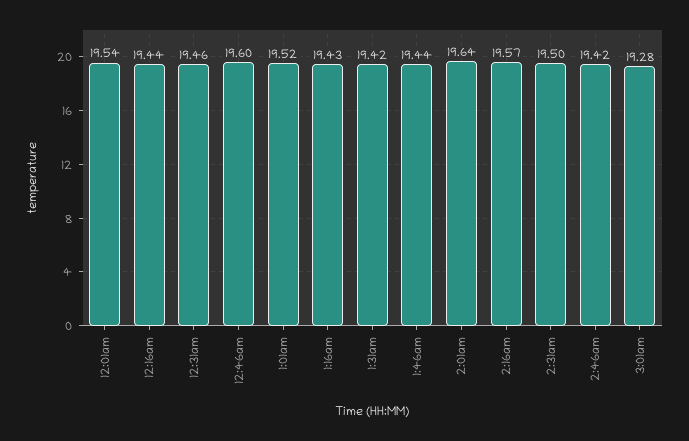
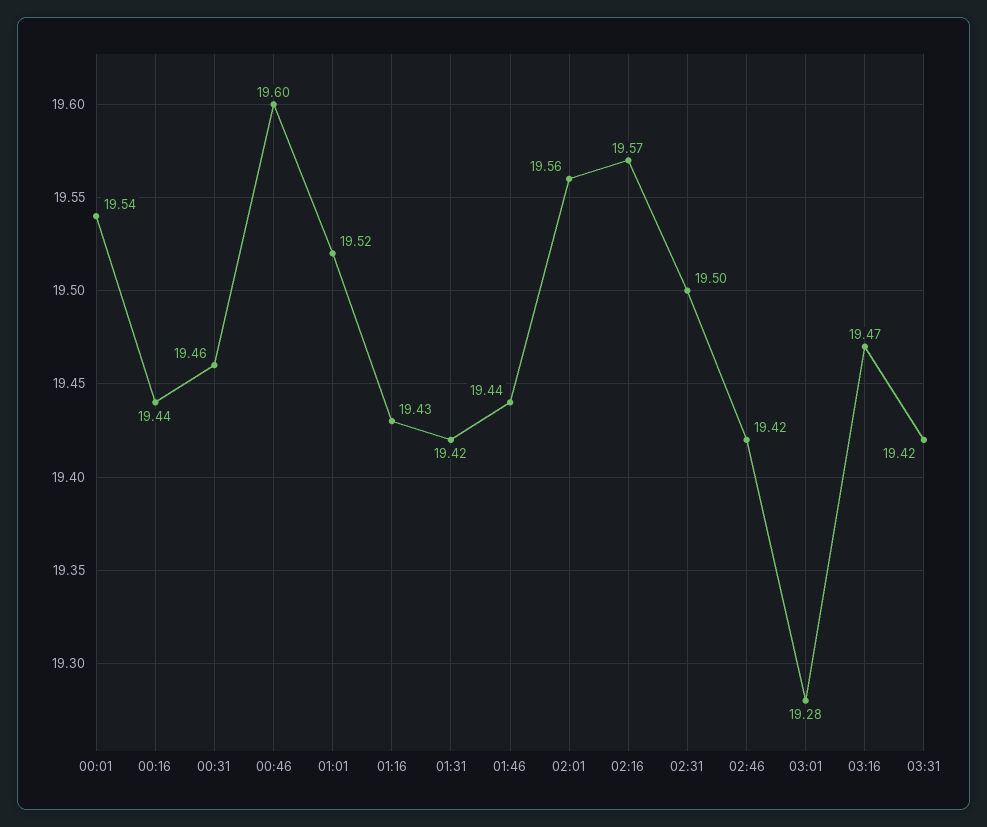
2:01am: 19.64 -> 19.56
03:16: none -> 19.47
03:31: none -> 19.42

